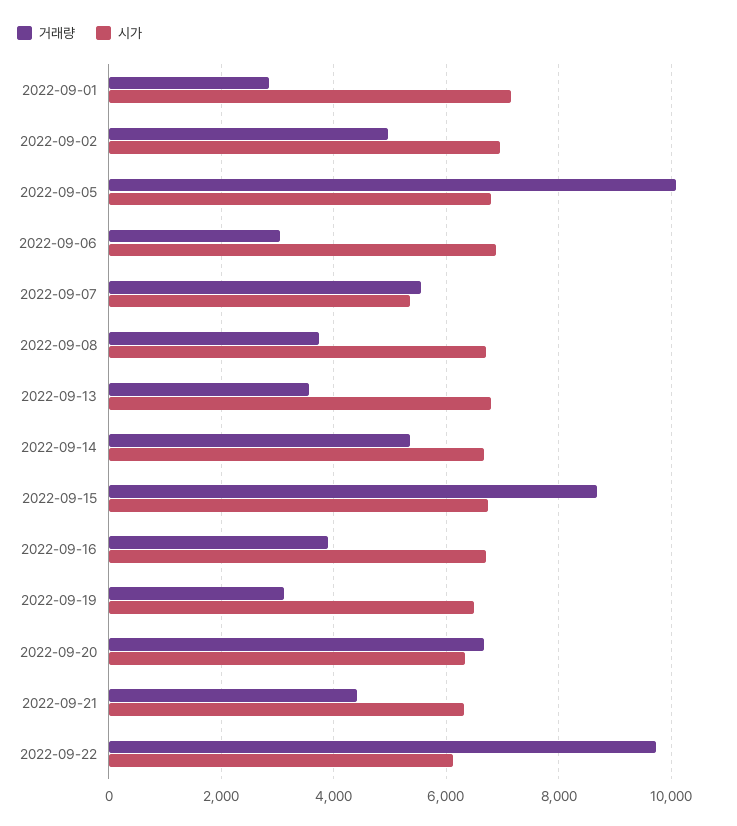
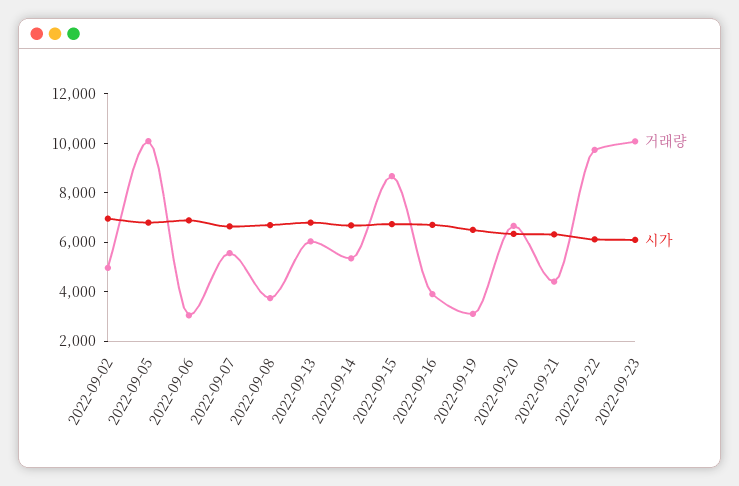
거래량, 2022-09-01: 2800 -> none
시가, 2022-09-01: 7200 -> none
시가, 2022-09-07: 5400 -> 6500
거래량, 2022-09-13: 3600 -> 6000
거래량, 2022-09-23: none -> 10000
시가, 2022-09-23: none -> 6000

